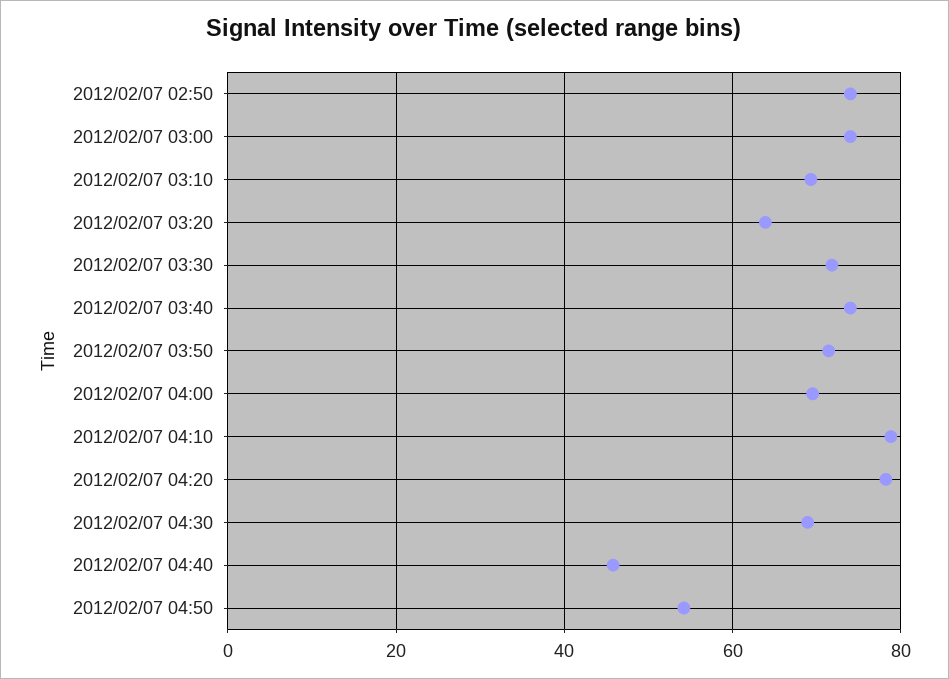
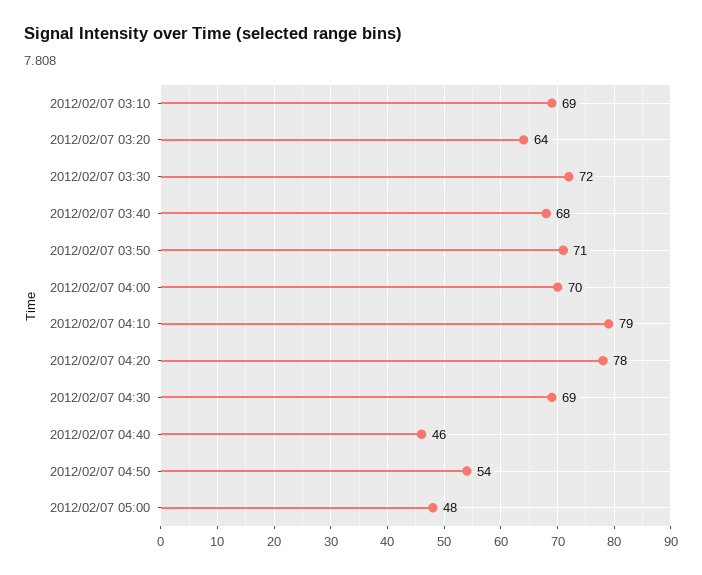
2012/02/07 02:50: 74 -> none
2012/02/07 03:00: 74 -> none
2012/02/07 03:40: 74 -> 68
2012/02/07 05:00: none -> 48

